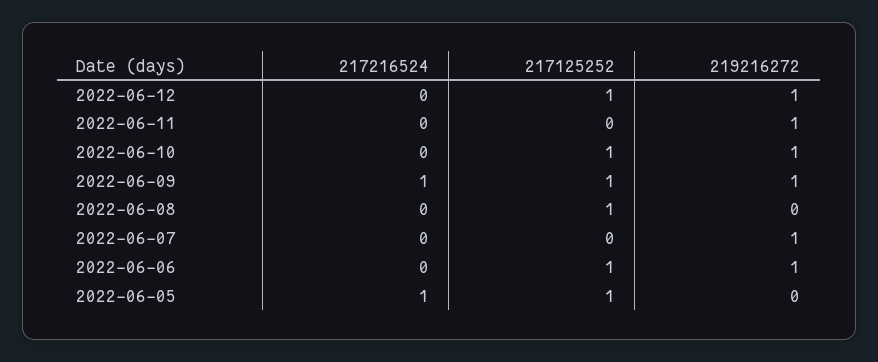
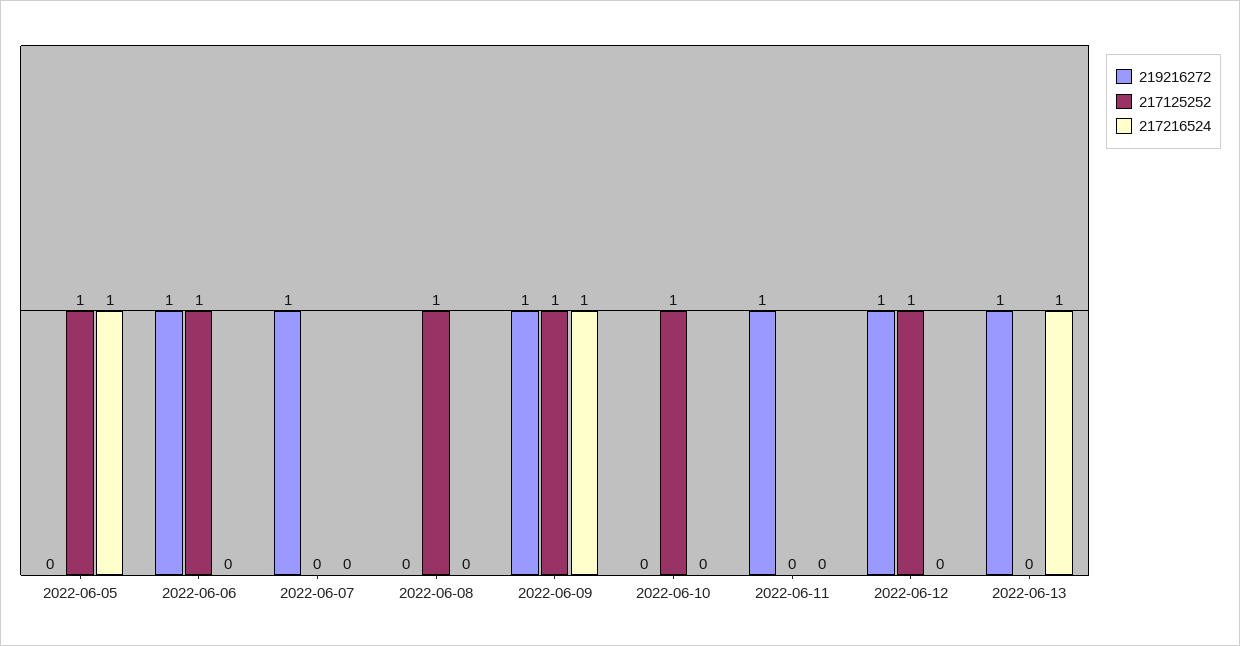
219216272, 2022-06-10: 1 -> 0
219216272, 2022-06-13: none -> 1
217125252, 2022-06-13: none -> 0
217216524, 2022-06-13: none -> 1

